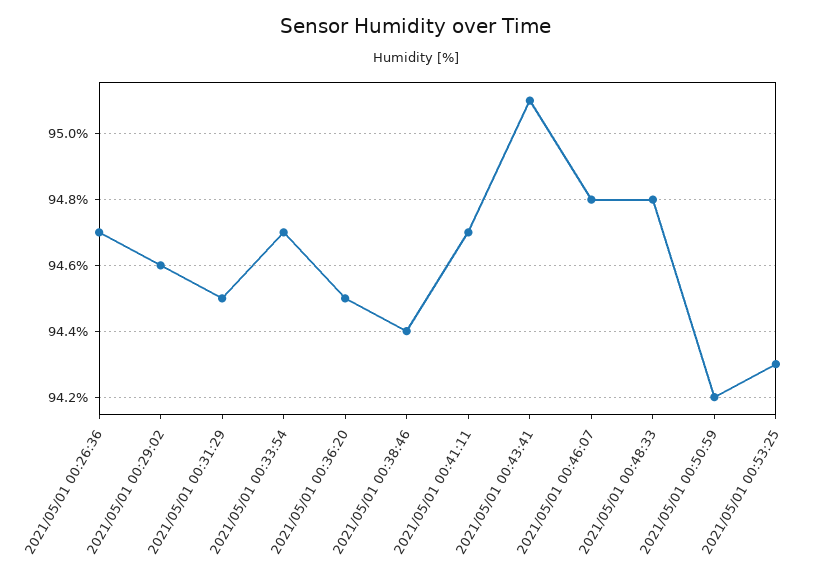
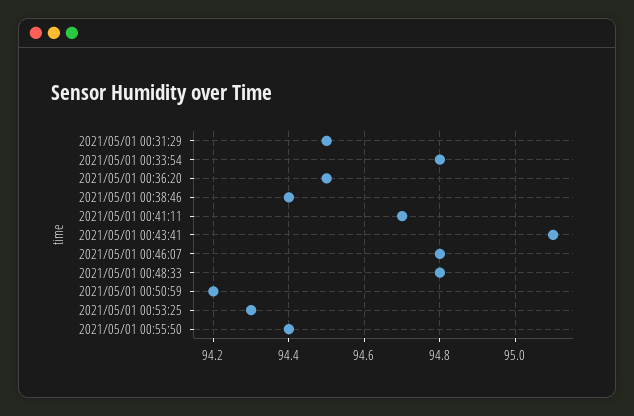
2021/05/01 00:26:36: 94.7 -> none
2021/05/01 00:29:02: 94.6 -> none
2021/05/01 00:33:54: 94.7 -> 94.8
2021/05/01 00:55:50: none -> 94.4

